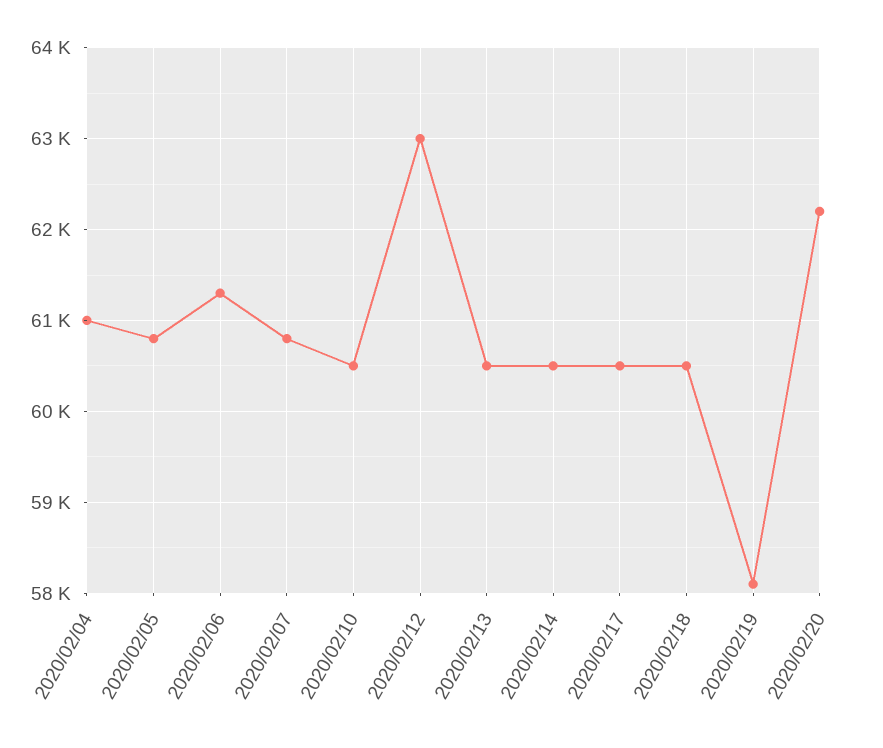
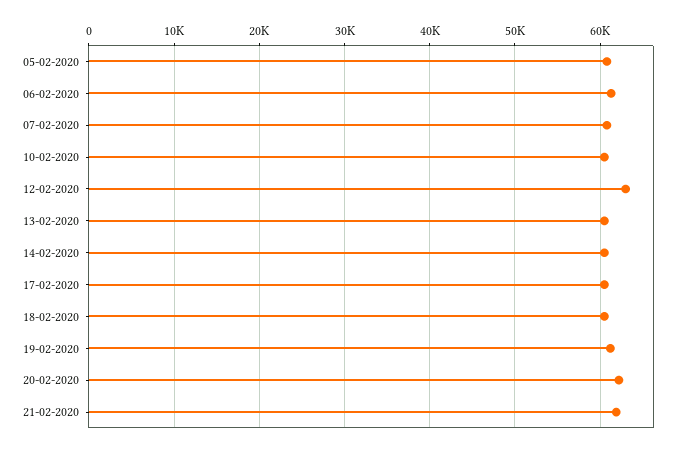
2020/02/04: 61000 -> none
2020/02/19: 58100 -> 61000
21-02-2020: none -> 62000

